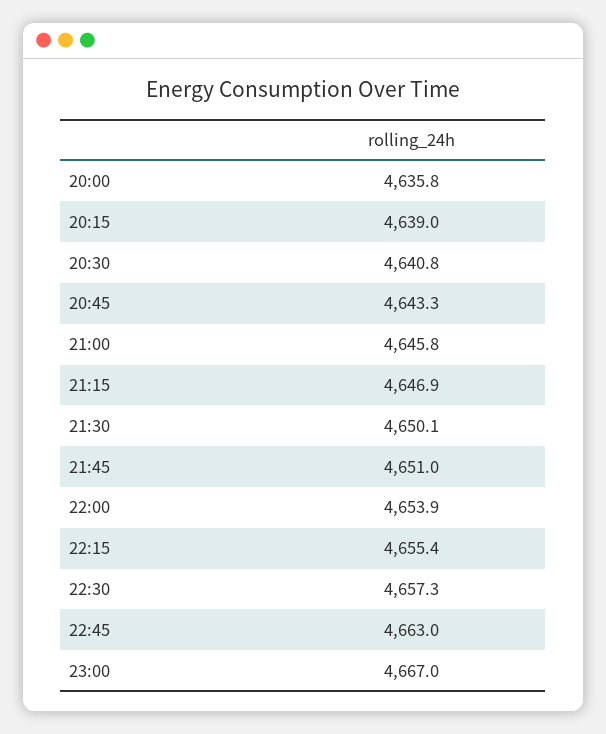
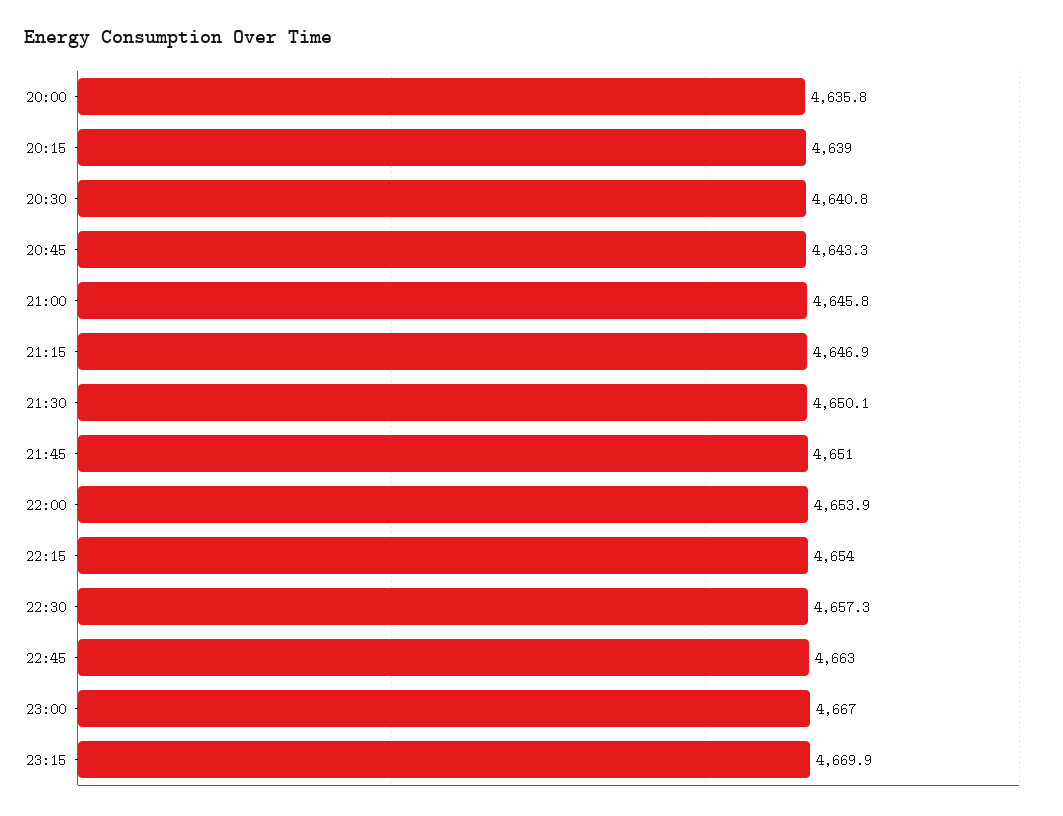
22:15: 4655.4 -> 4654
23:15: none -> 4669.9

